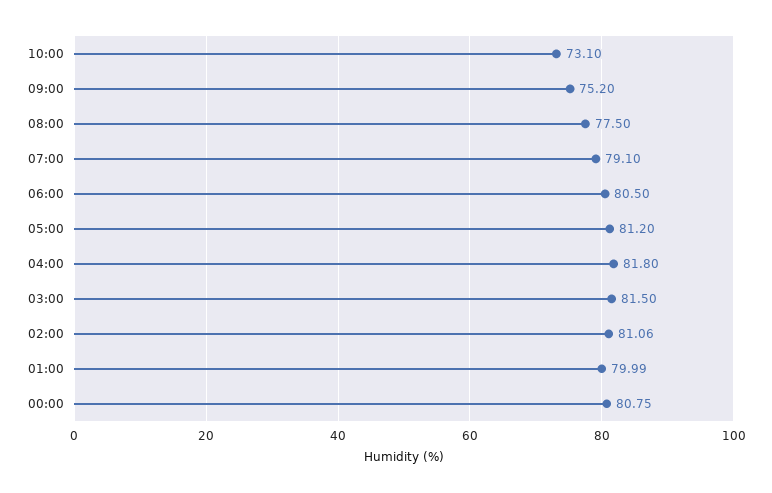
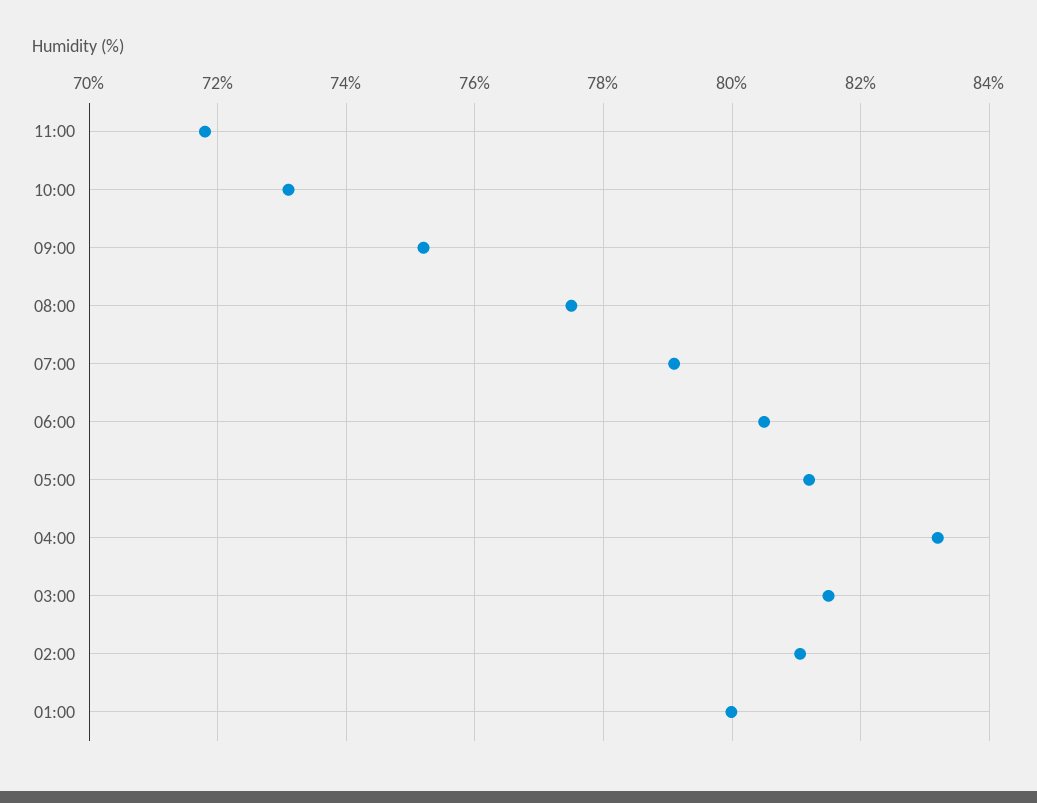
04:00: 81.8 -> 83.2
00:00: 80.75 -> none
11:00: none -> 71.8

